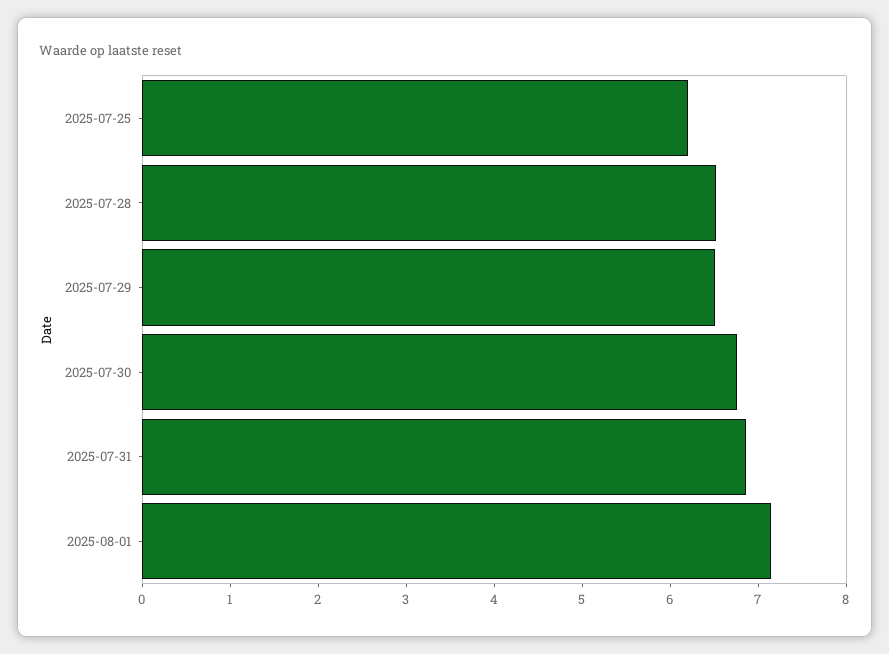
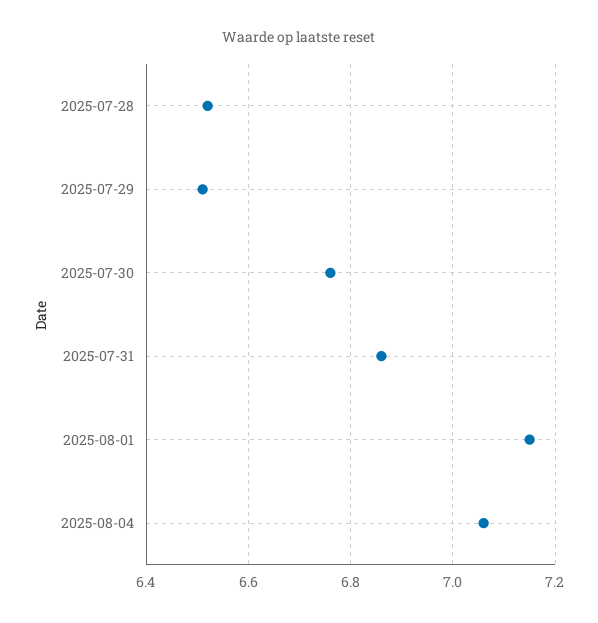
2025-07-25: 6.2 -> none
2025-08-04: none -> 7.05

